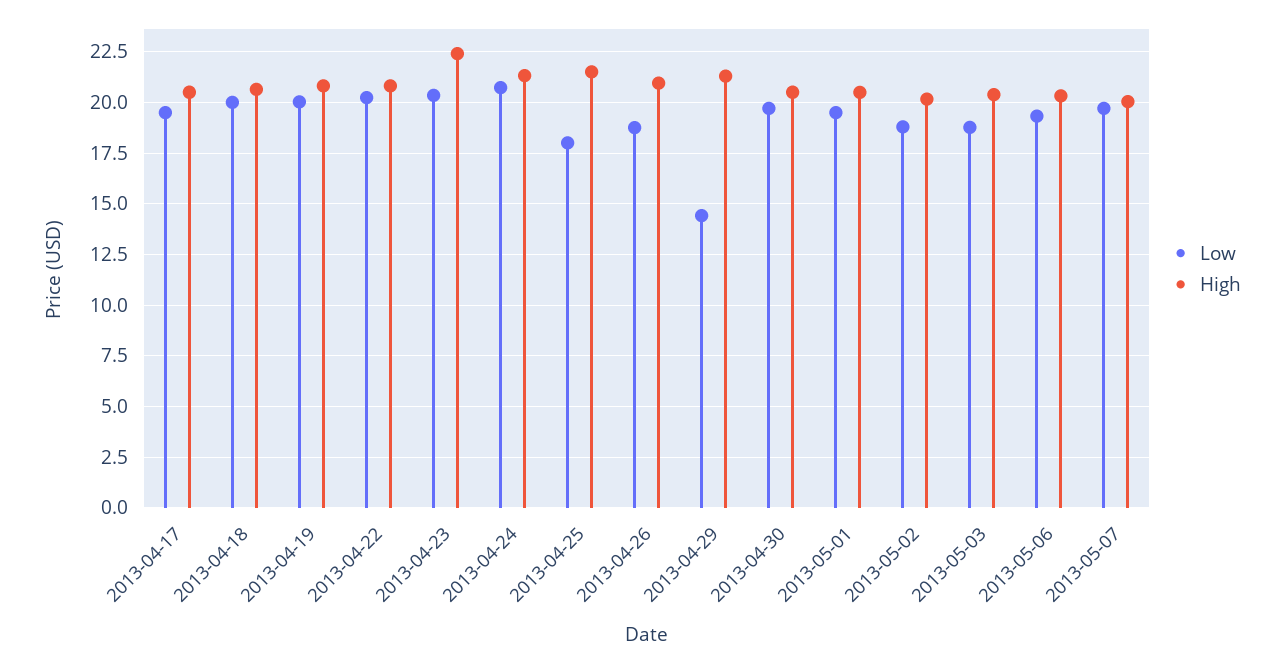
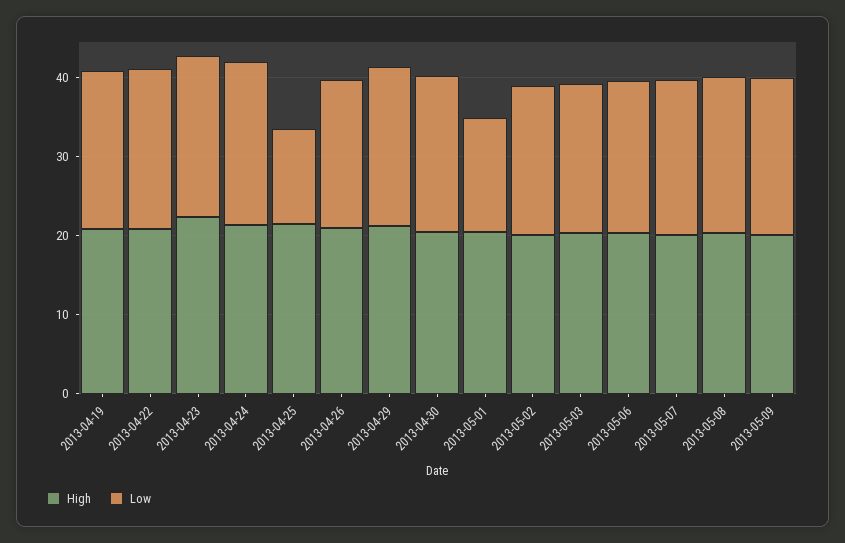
Low, 2013-04-17: 19.5 -> none
High, 2013-04-17: 20.5 -> none
Low, 2013-04-18: 20 -> none
High, 2013-04-18: 20.5 -> none
Low, 2013-04-25: 18 -> 12
Low, 2013-04-29: 14.5 -> 20
Low, 2013-05-01: 19.5 -> 14
High, 2013-05-08: none -> 20
Low, 2013-05-08: none -> 20
High, 2013-05-09: none -> 20
Low, 2013-05-09: none -> 20

